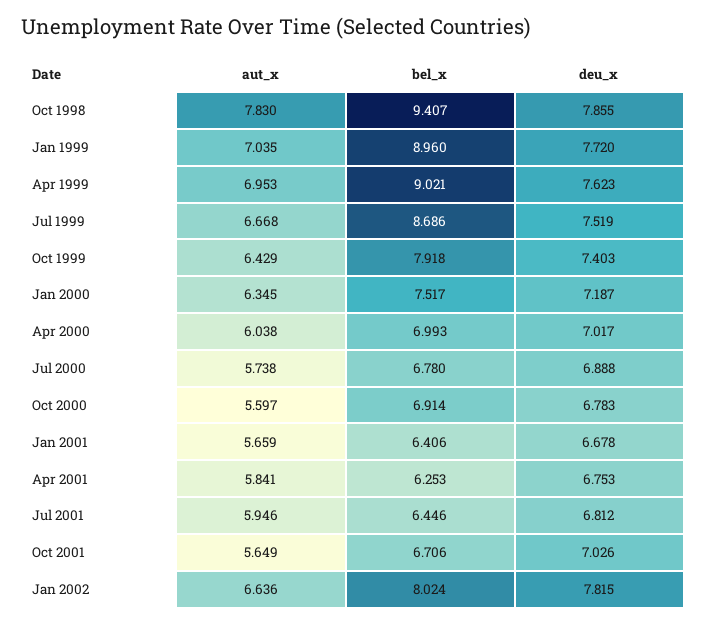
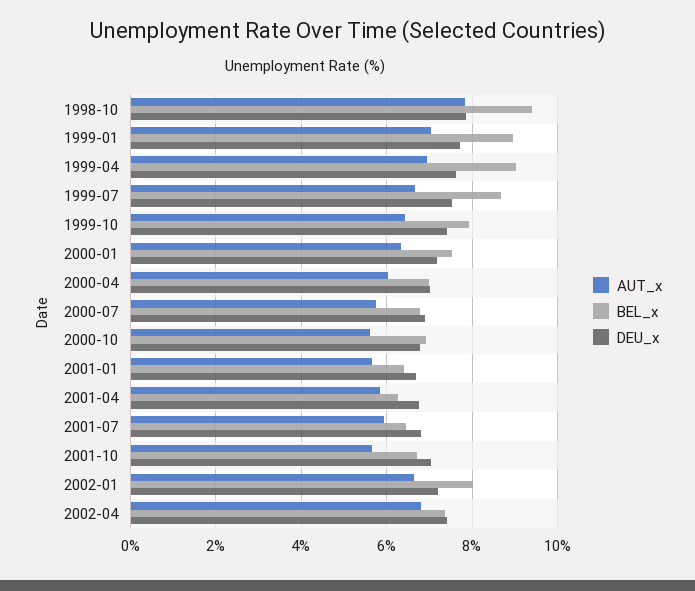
deu_x, Jan 2002: 7.815 -> 7.2
aut_x, 2002-04: none -> 6.8
bel_x, 2002-04: none -> 7.4
deu_x, 2002-04: none -> 7.4

